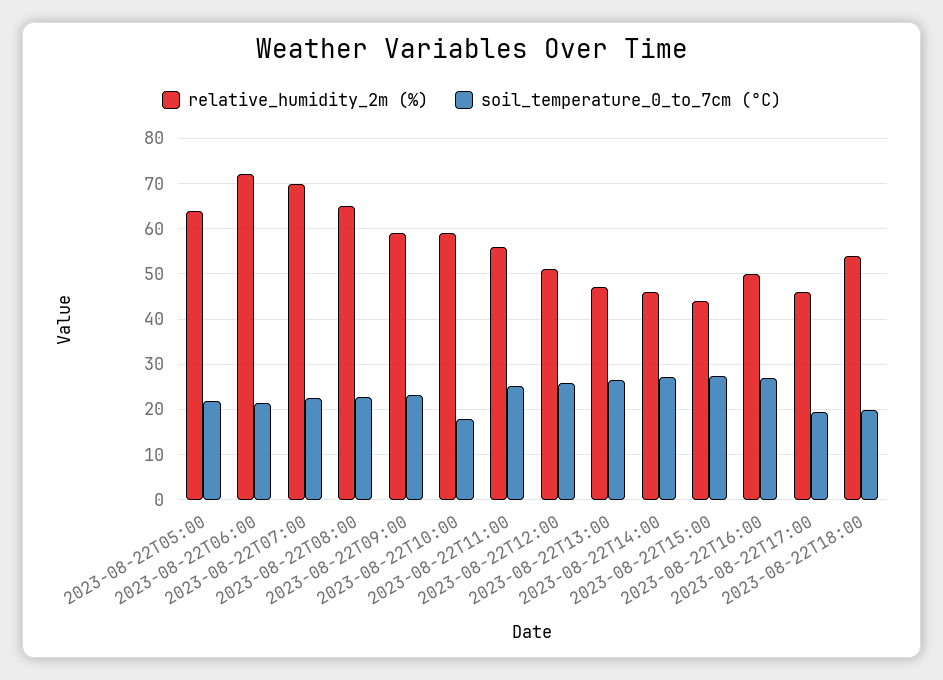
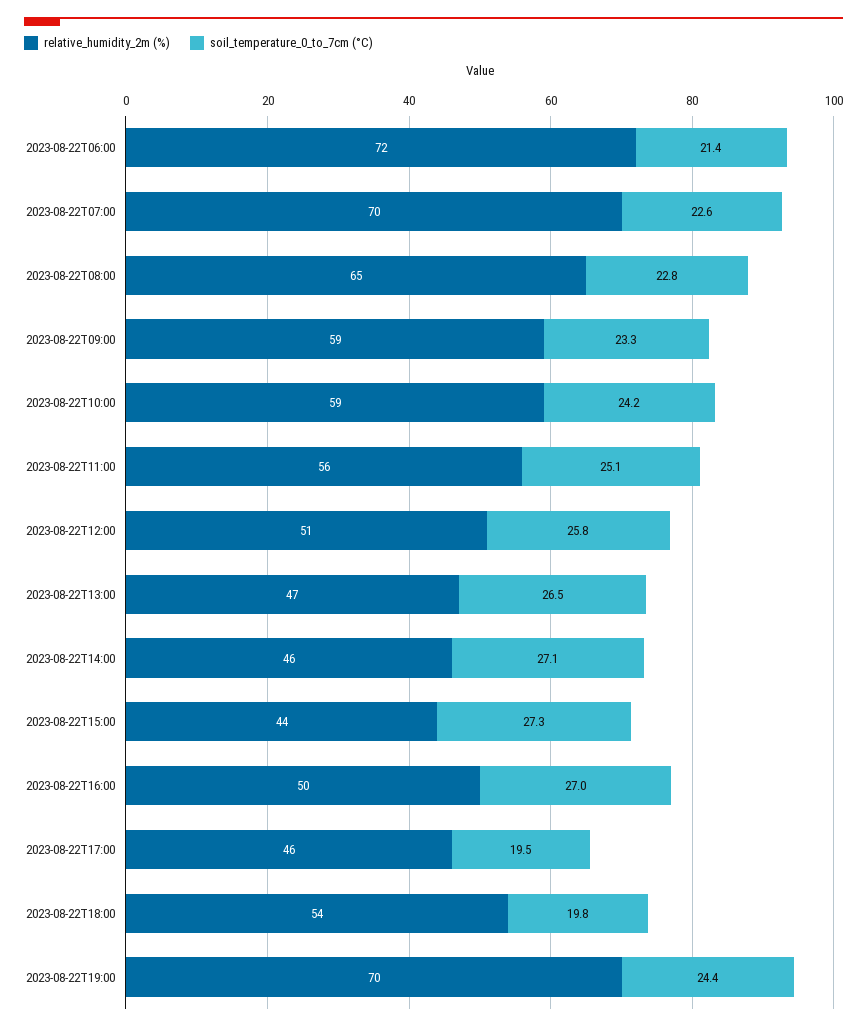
relative_humidity_2m (%), 2023-08-22T05:00: 64 -> none
soil_temperature_0_to_7cm (°C), 2023-08-22T05:00: 22 -> none
soil_temperature_0_to_7cm (°C), 2023-08-22T10:00: 18 -> 24.2
relative_humidity_2m (%), 2023-08-22T19:00: none -> 70
soil_temperature_0_to_7cm (°C), 2023-08-22T19:00: none -> 24.4

